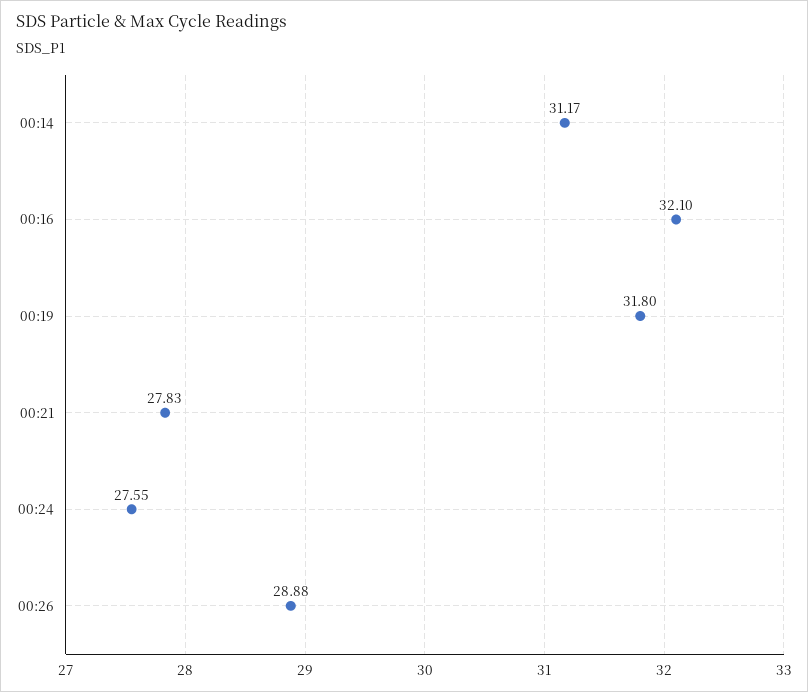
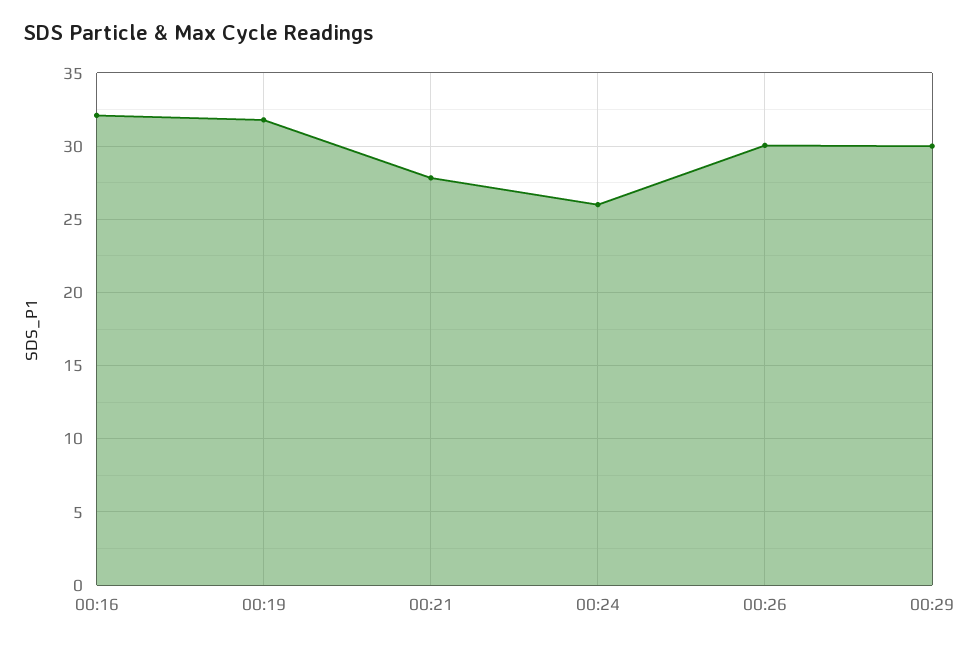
00:14: 31.17 -> none
00:24: 27.55 -> 26
00:26: 28.88 -> 30
00:29: none -> 30

